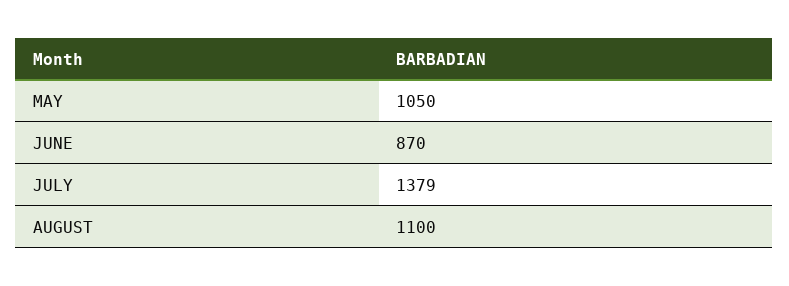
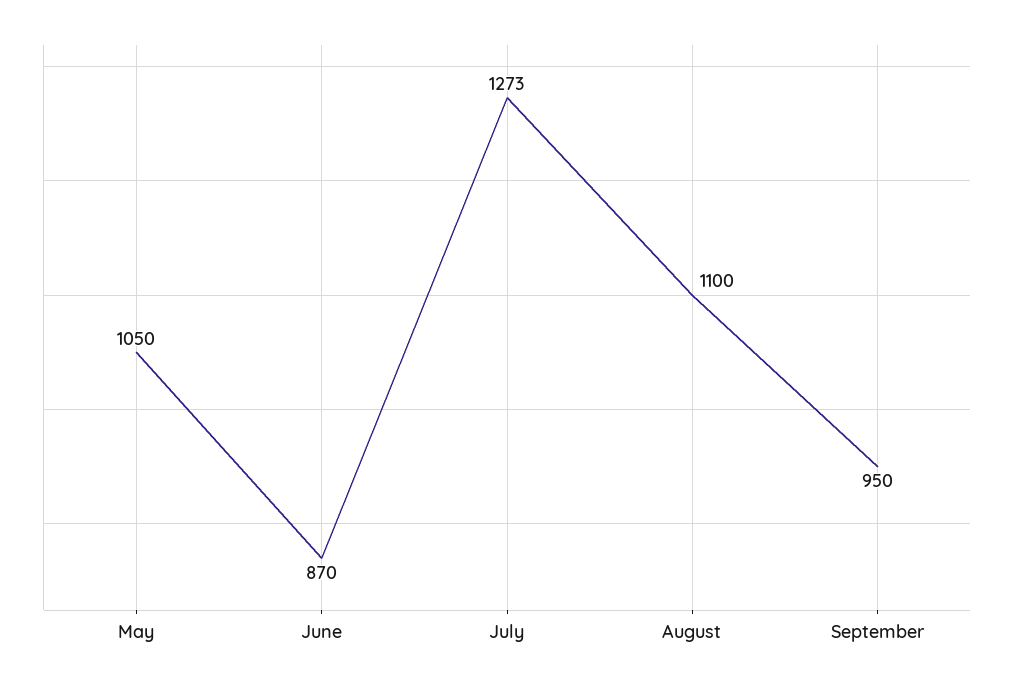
JULY: 1379 -> 1273
September: none -> 950

